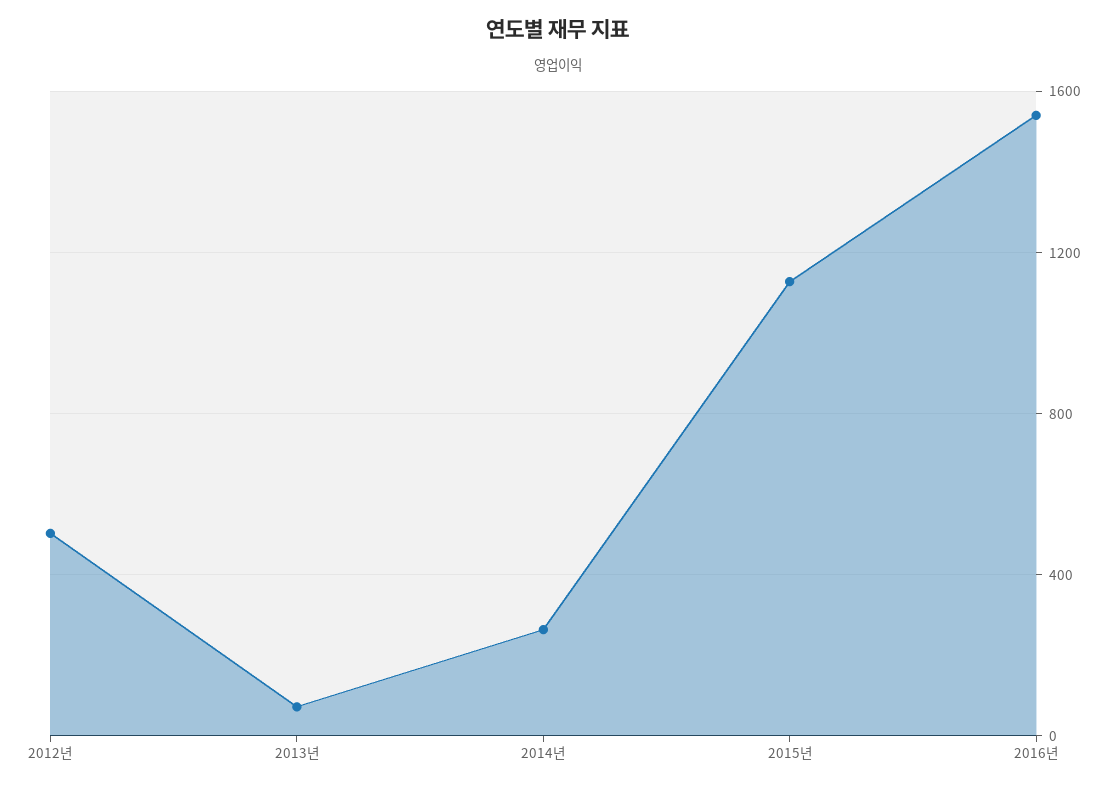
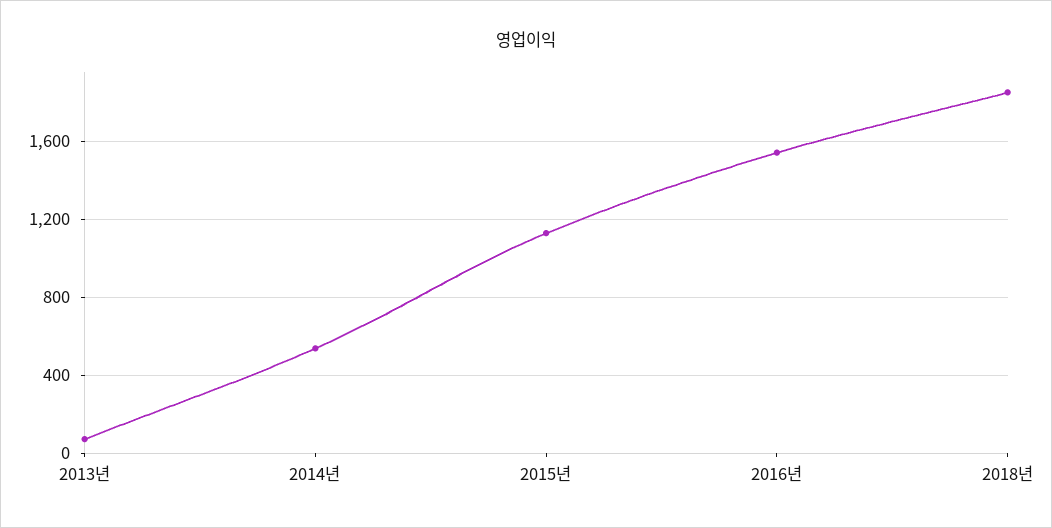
2012년: 500 -> none
2014년: 250 -> 550
2018년: none -> 1850

